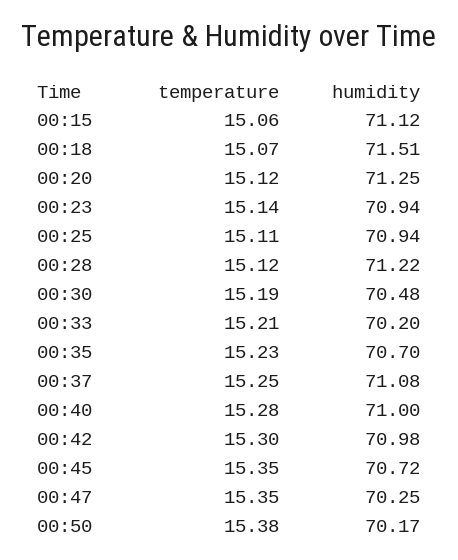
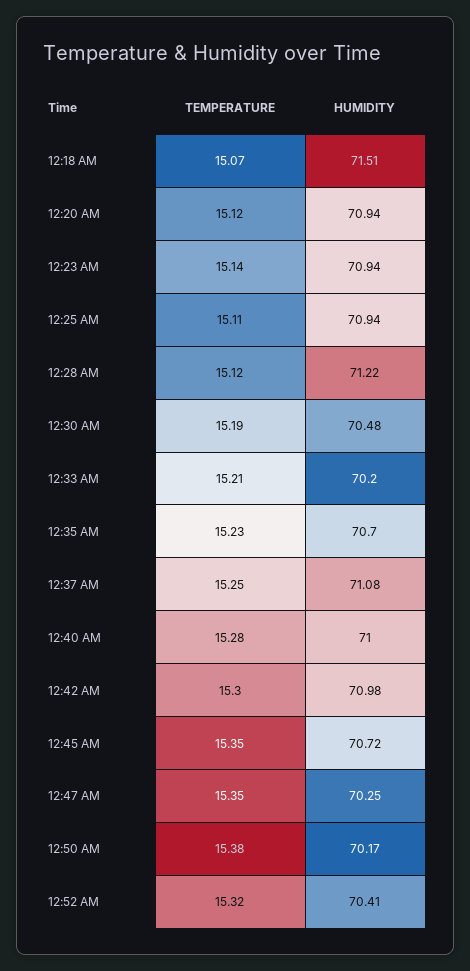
temperature, 00:15: 15.06 -> none
humidity, 00:15: 71.12 -> none
humidity, 00:20: 71.25 -> 70.94
temperature, 12:52 AM: none -> 15.32
humidity, 12:52 AM: none -> 70.41

